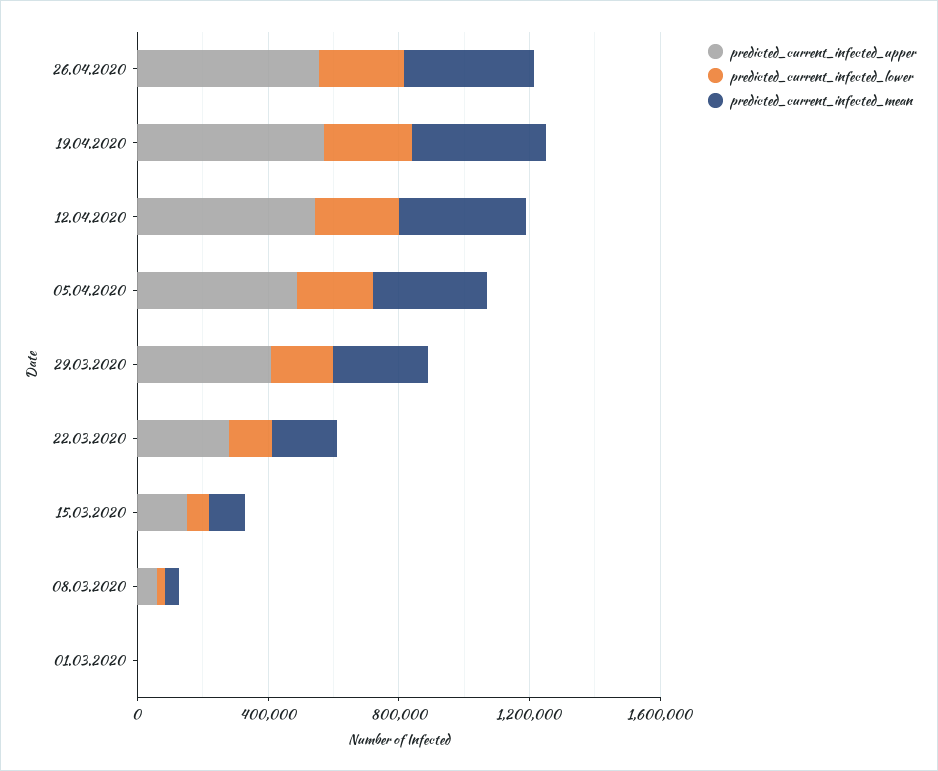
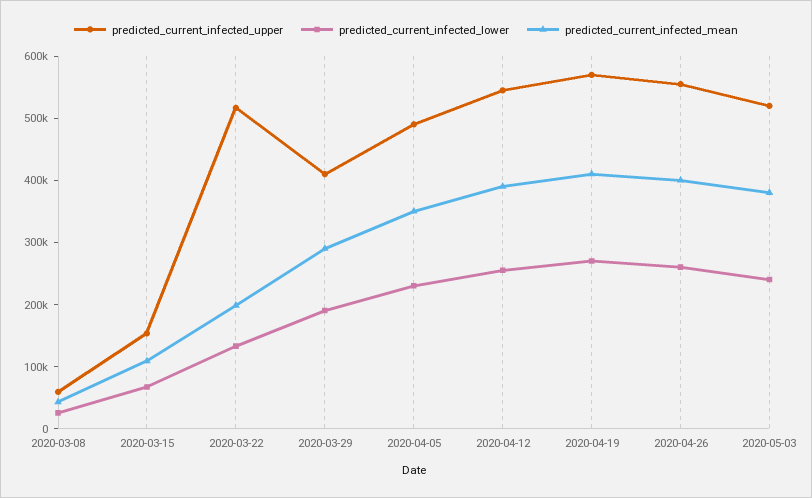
predicted_current_infected_upper, 22.03.2020: 300000 -> 520000
predicted_current_infected_upper, 01.03.2020: 0 -> none
predicted_current_infected_lower, 01.03.2020: 0 -> none
predicted_current_infected_mean, 01.03.2020: 0 -> none
predicted_current_infected_upper, 2020-05-03: none -> 520000
predicted_current_infected_lower, 2020-05-03: none -> 240000
predicted_current_infected_mean, 2020-05-03: none -> 380000

